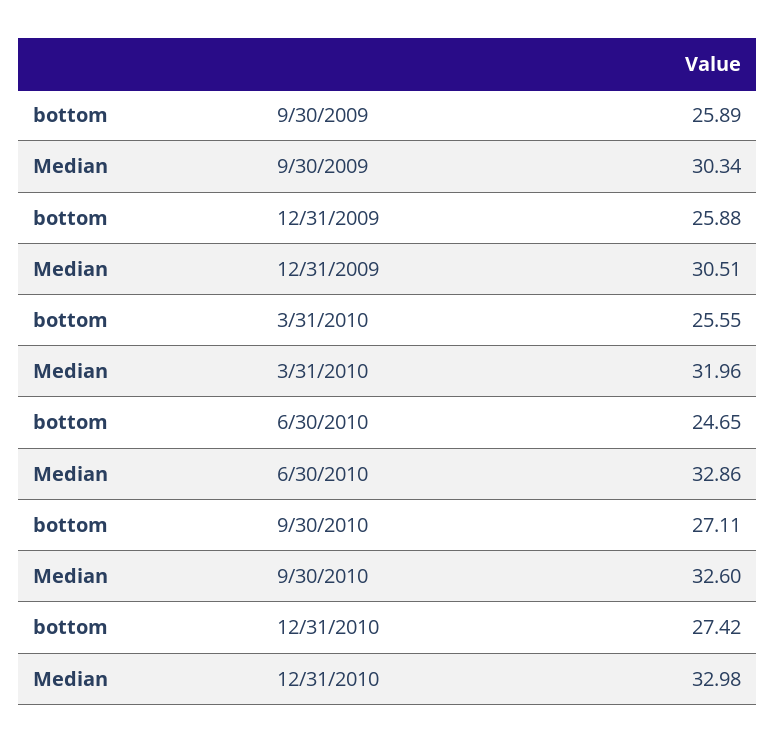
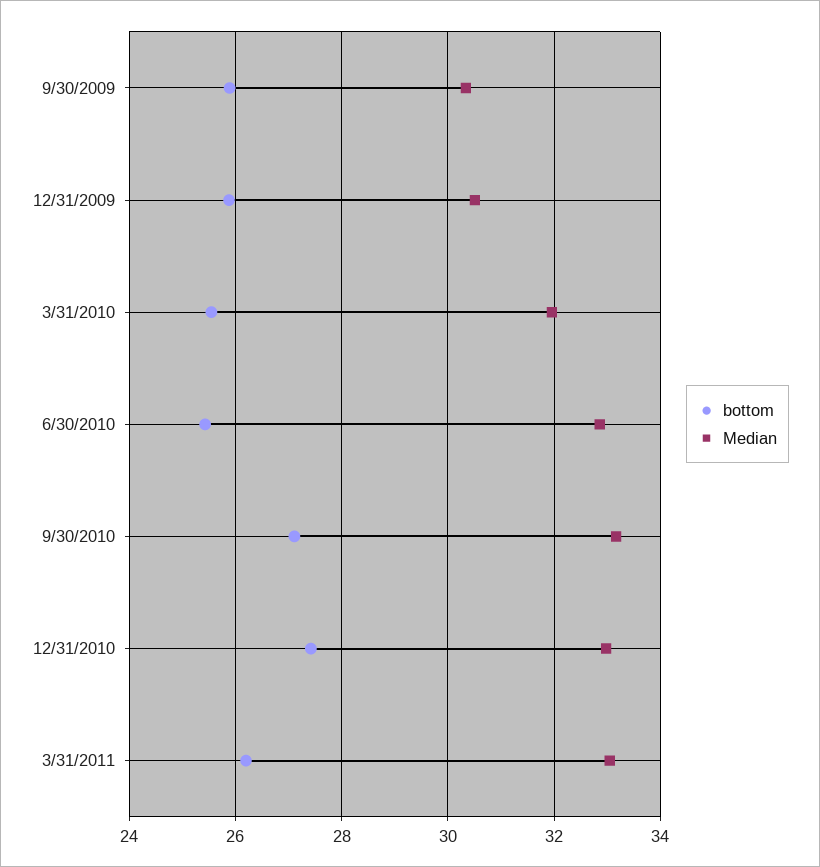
bottom, 6/30/2010: 24.65 -> 25.4
Median, 9/30/2010: 32.6 -> 33.2
bottom, 3/31/2011: none -> 26.2
Median, 3/31/2011: none -> 33

